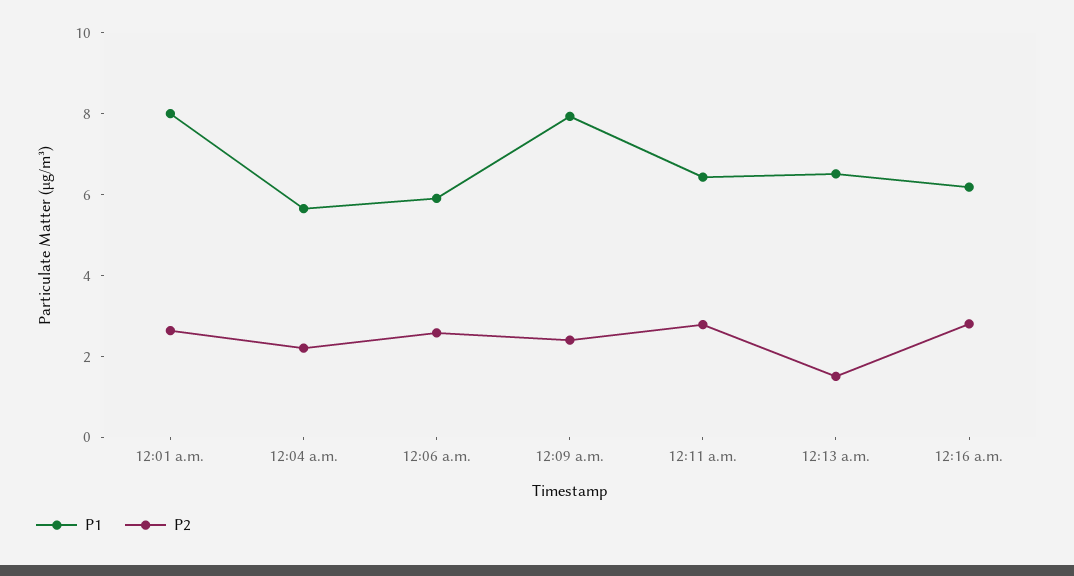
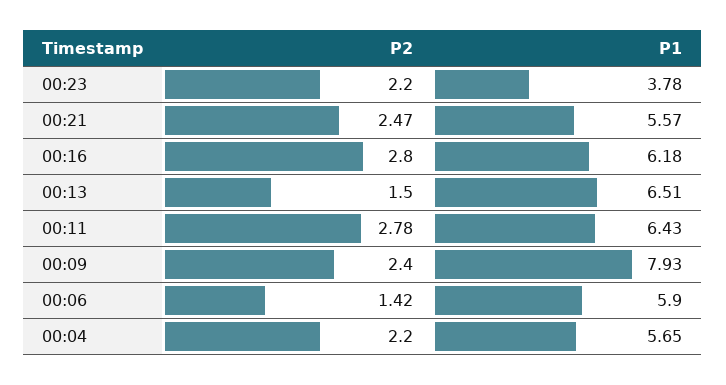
P1, 12:01 a.m.: 8 -> none
P2, 12:01 a.m.: 2.5 -> none
P2, 12:06 a.m.: 2.5 -> 1.42
P2, 00:23: none -> 2.2
P1, 00:23: none -> 3.78
P2, 00:21: none -> 2.47
P1, 00:21: none -> 5.57

